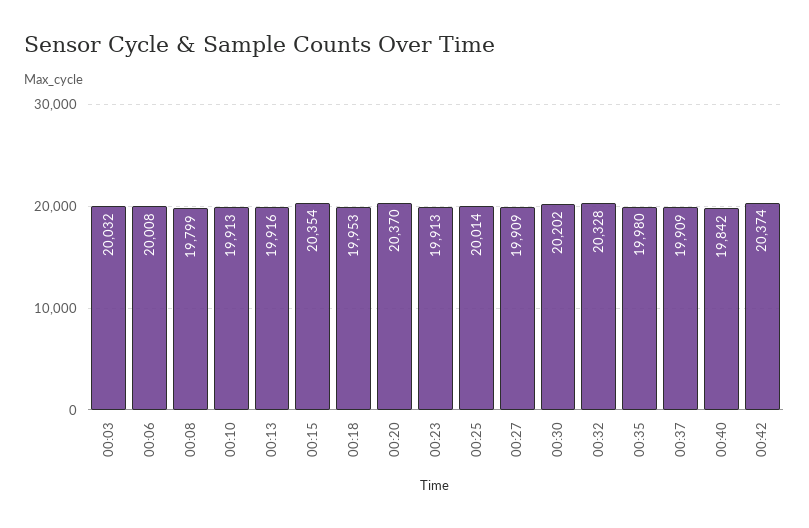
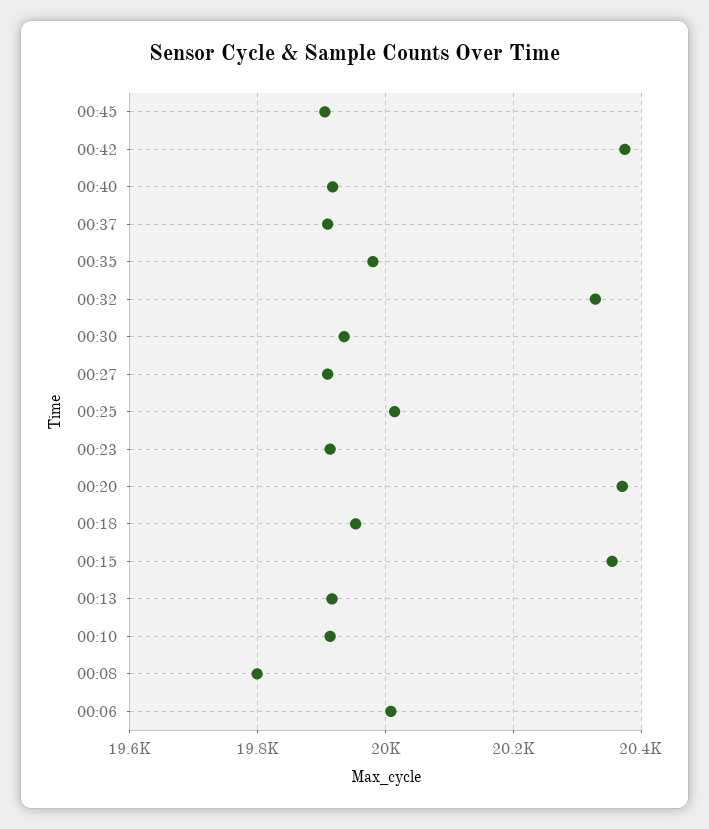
00:03: 20032 -> none
00:30: 20202 -> 19940
00:40: 19842 -> 19920
00:45: none -> 19900

